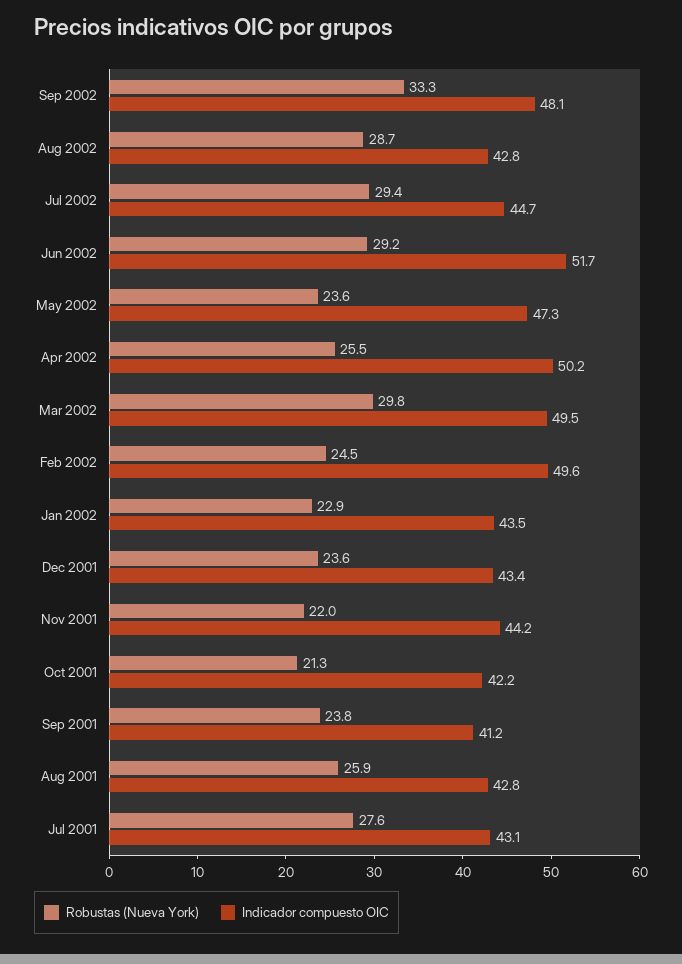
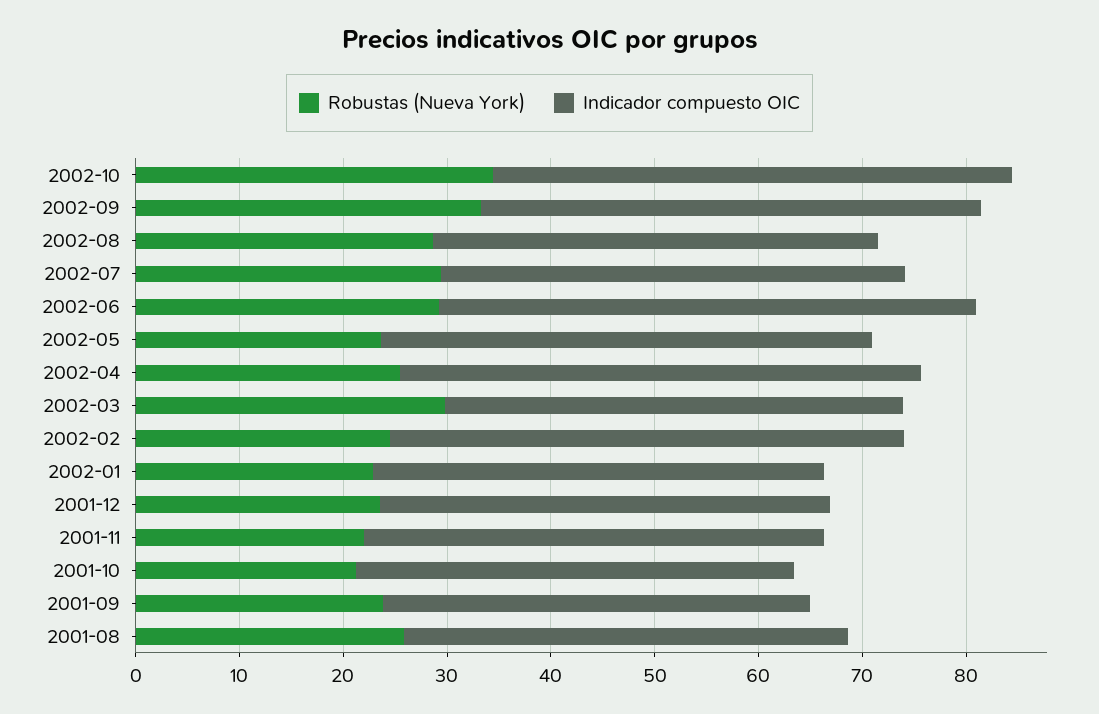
Indicador compuesto OIC, Mar 2002: 49.5 -> 44
Robustas (Nueva York), Jul 2001: 27.6 -> none
Indicador compuesto OIC, Jul 2001: 43.1 -> none
Robustas (Nueva York), 2002-10: none -> 34
Indicador compuesto OIC, 2002-10: none -> 50

